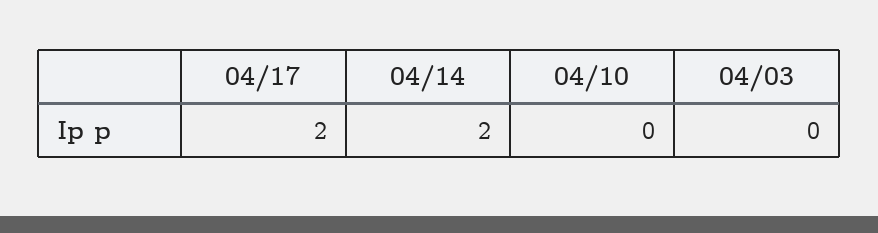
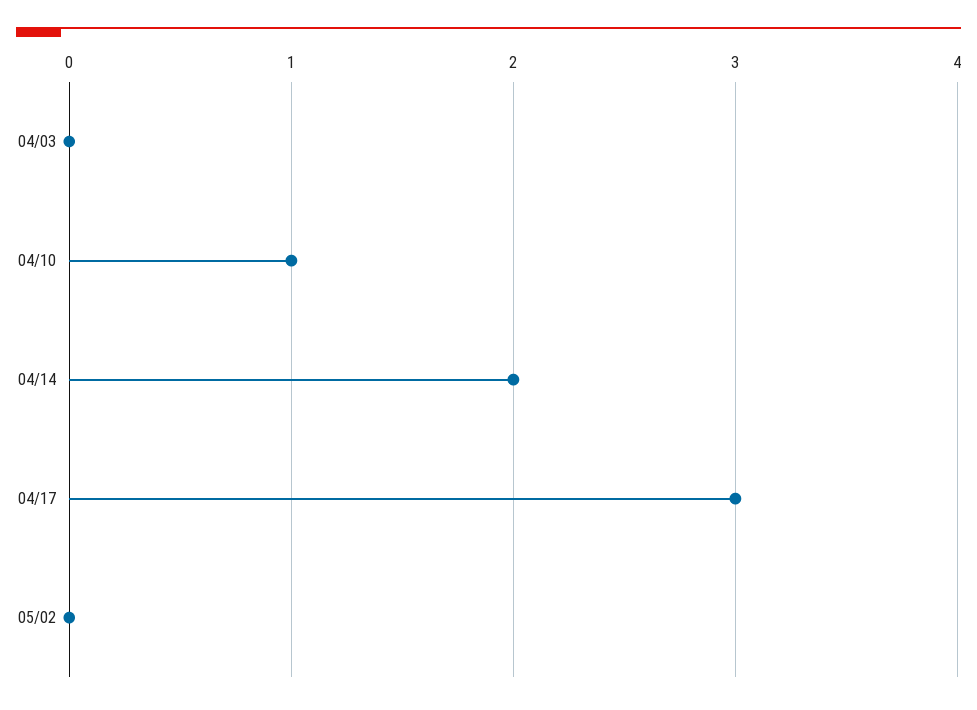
04/17: 2 -> 3
04/10: 0 -> 1
05/02: none -> 0

